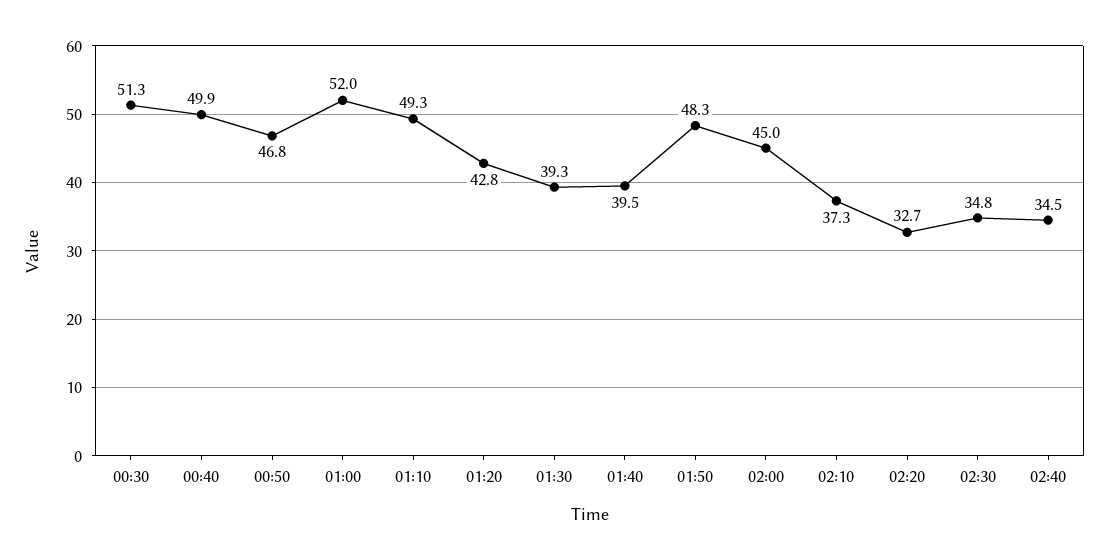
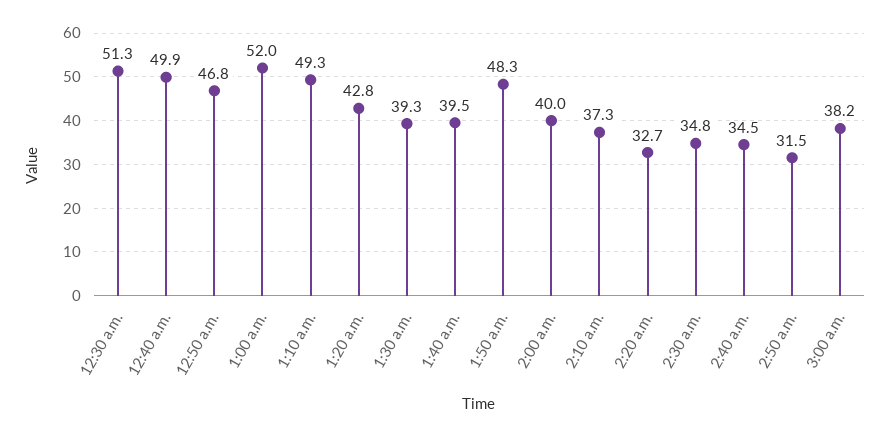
02:00: 45 -> 40
2:50 a.m.: none -> 31.5
3:00 a.m.: none -> 38.2

